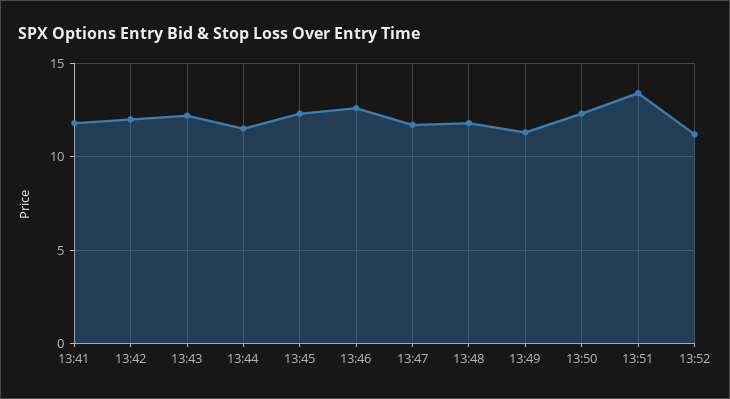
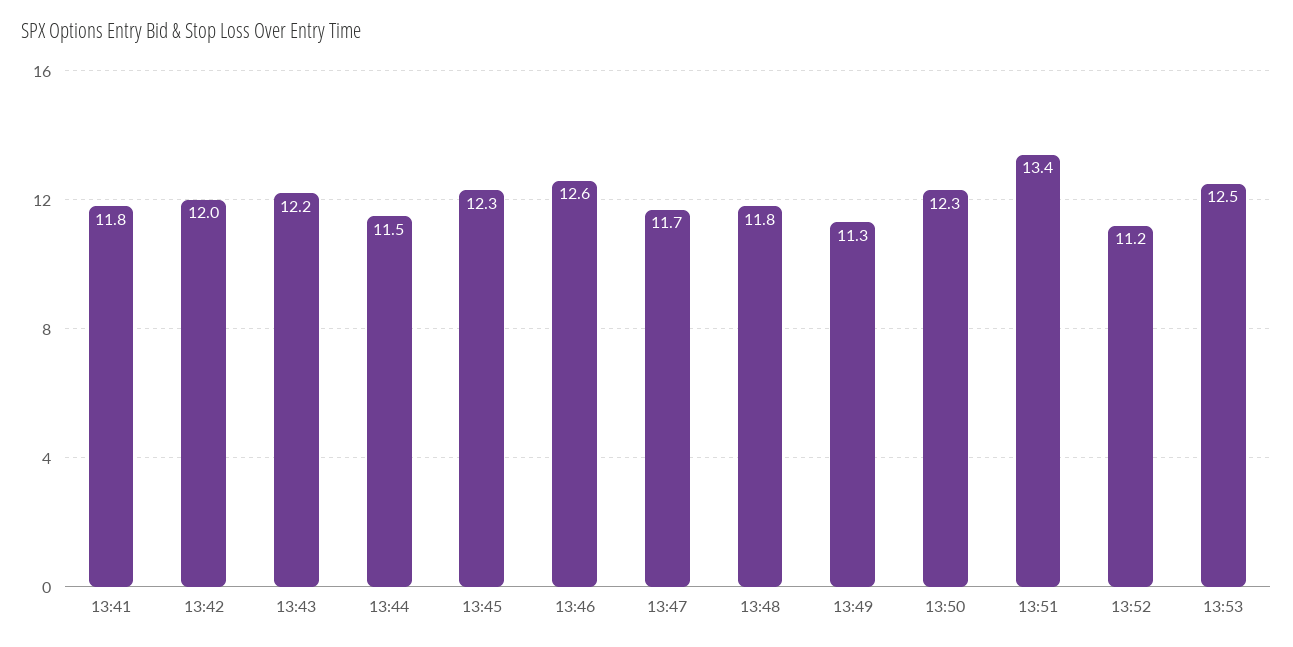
13:53: none -> 12.5

